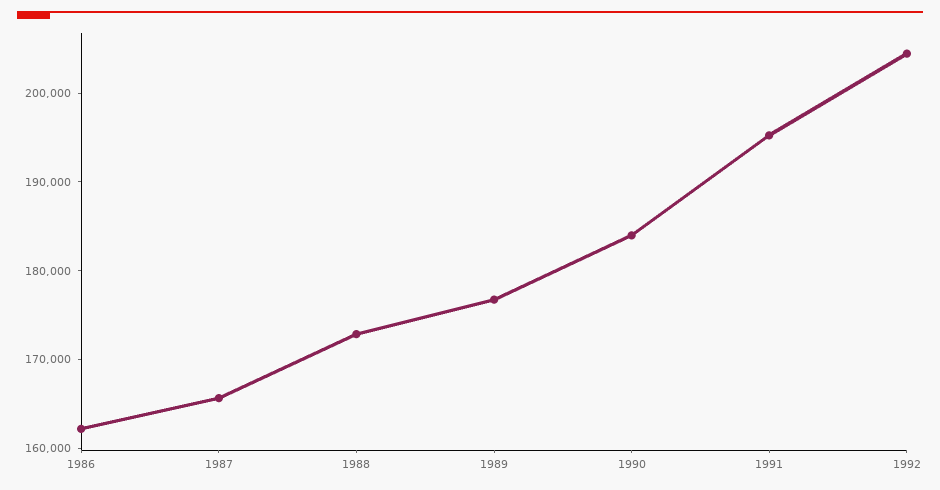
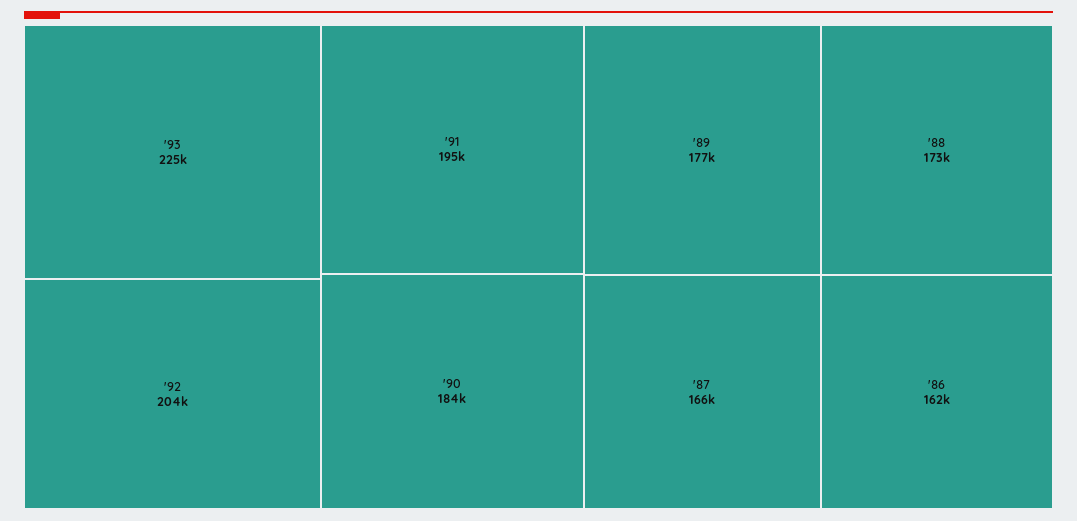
'93: none -> 225000

